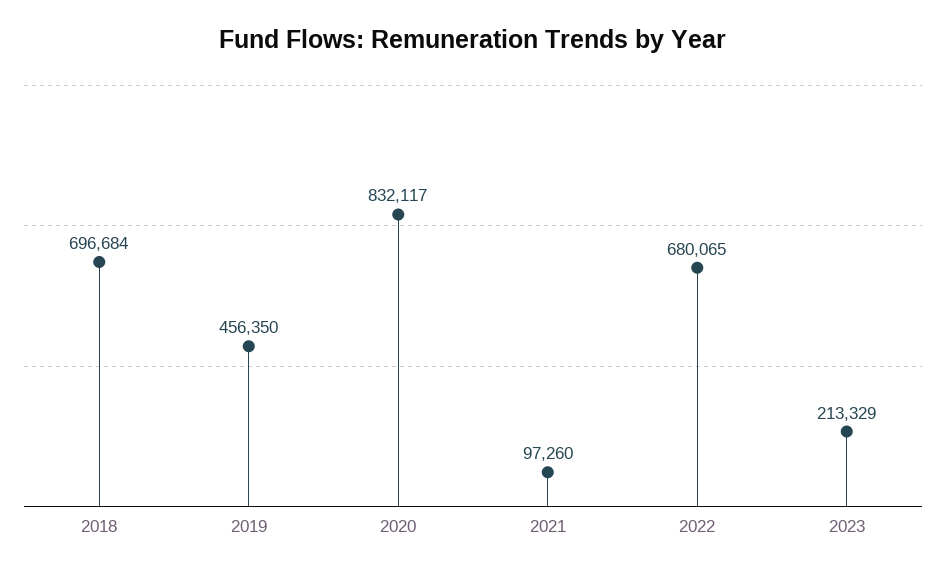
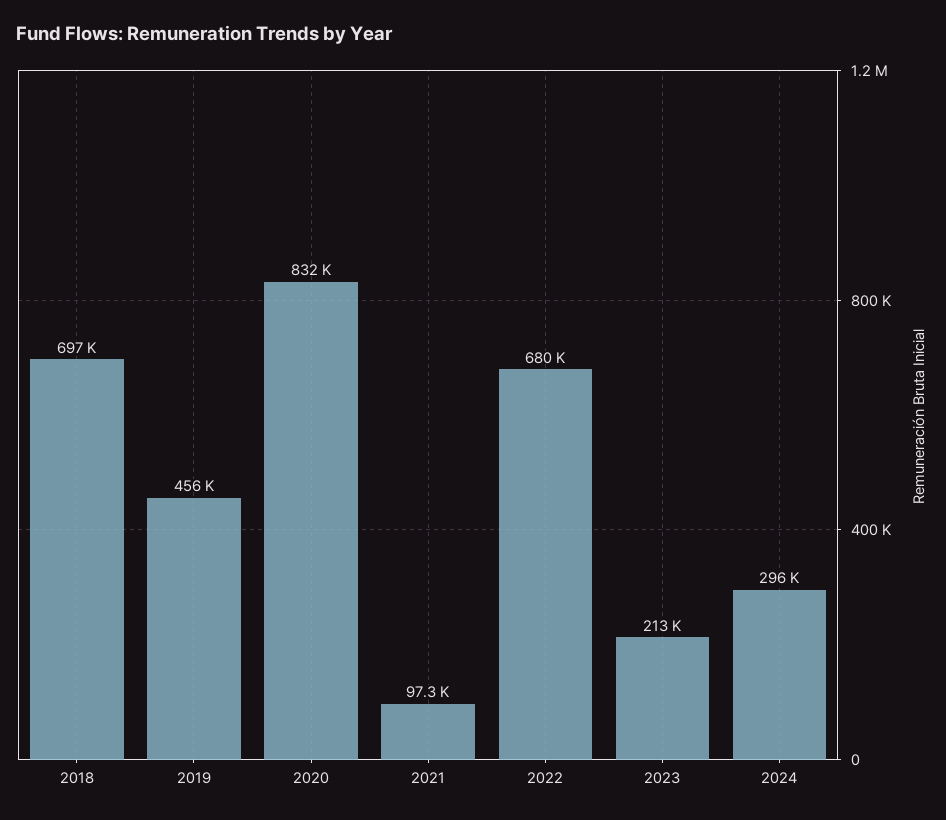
2024: none -> 296000

